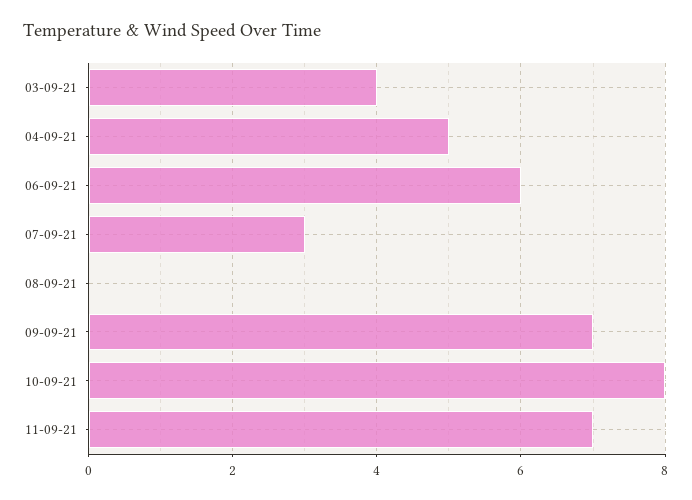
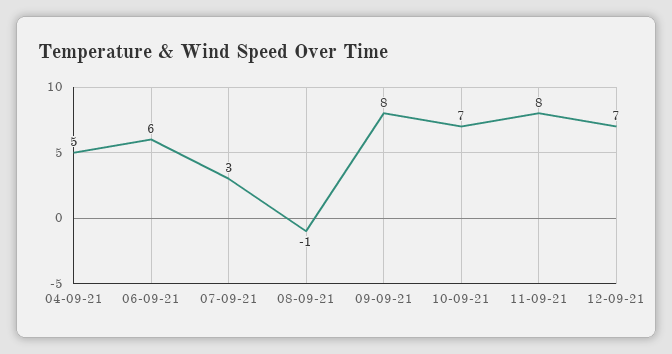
03-09-21: 4 -> none
08-09-21: 0 -> -1
09-09-21: 7 -> 8
10-09-21: 8 -> 7
11-09-21: 7 -> 8
12-09-21: none -> 7

